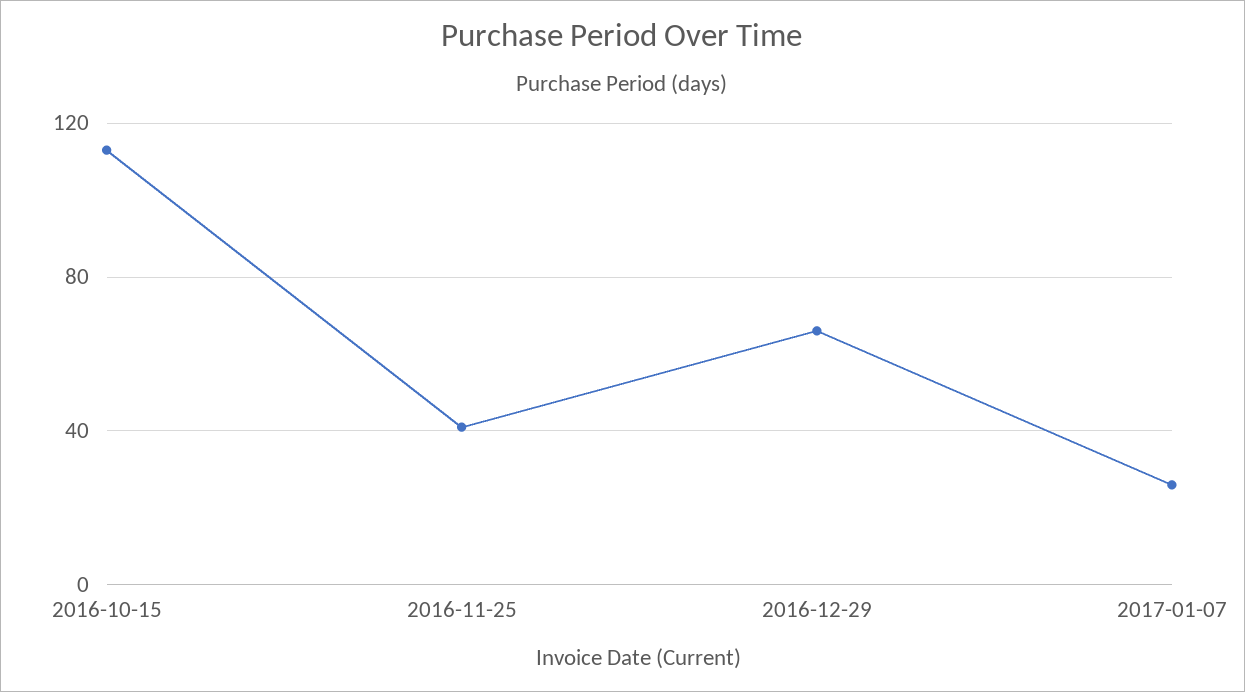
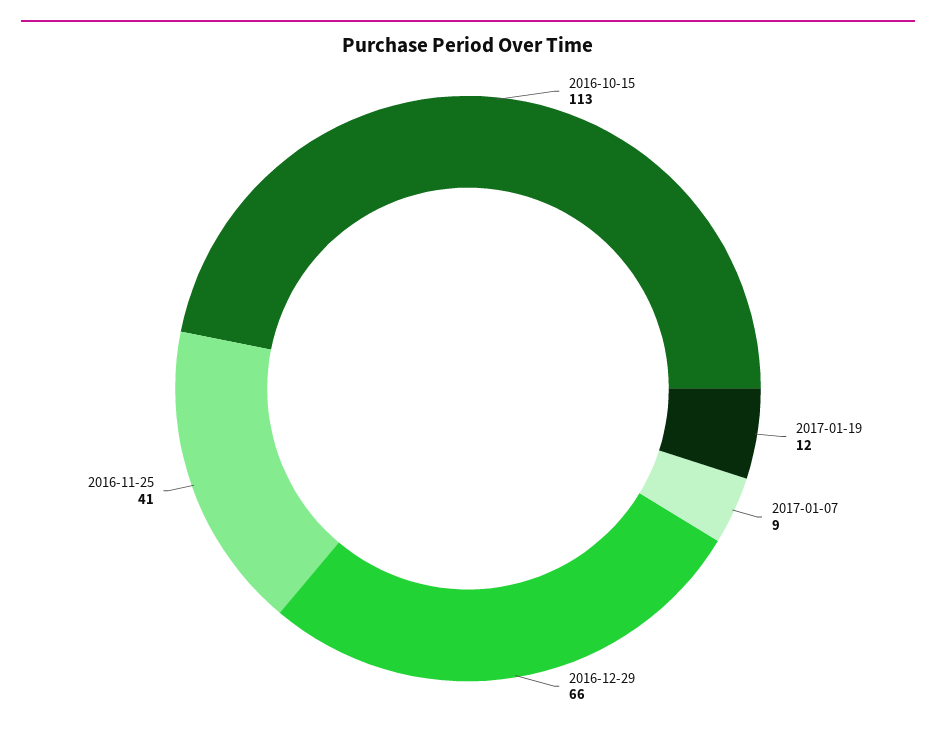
2017-01-07: 25 -> 9
2017-01-19: none -> 12

